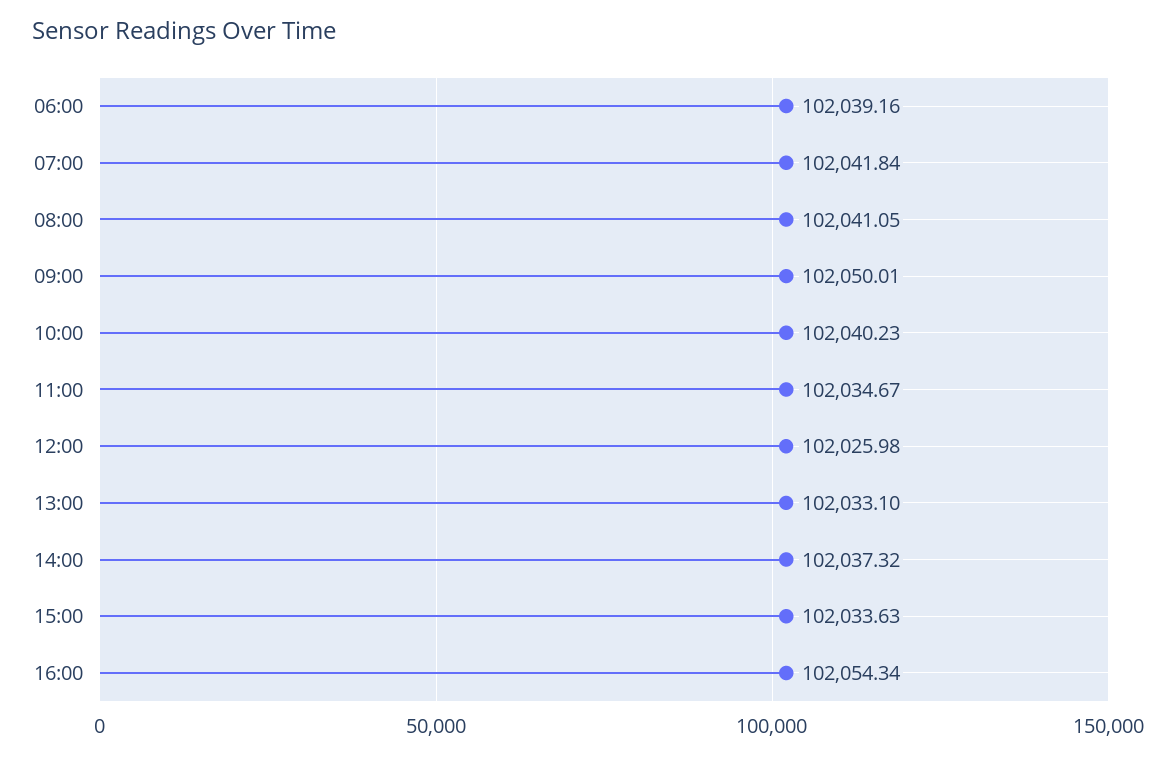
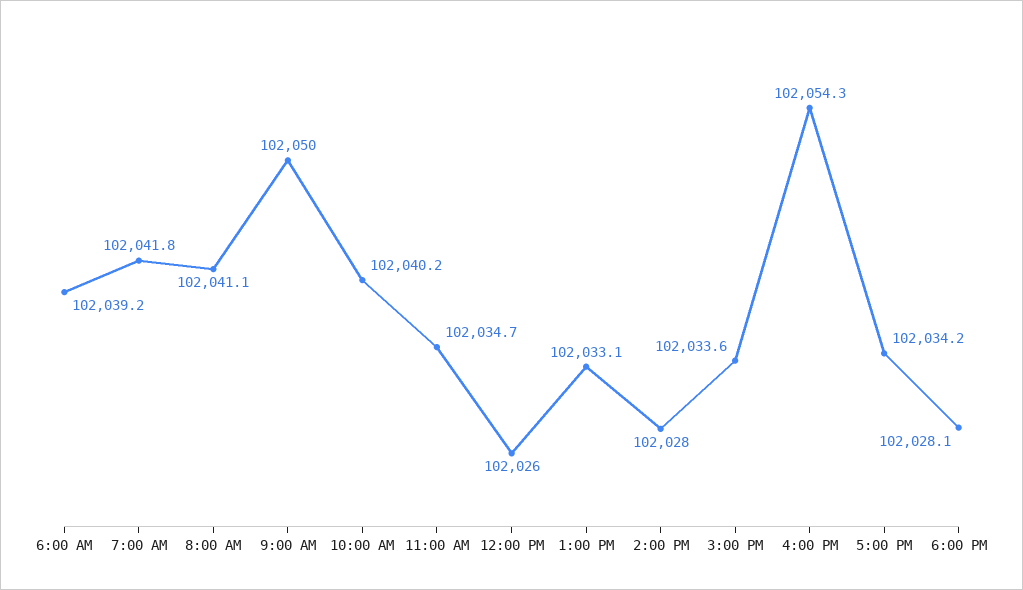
14:00: 102037.32 -> 102028
5:00 PM: none -> 102034.2
6:00 PM: none -> 102028.1

